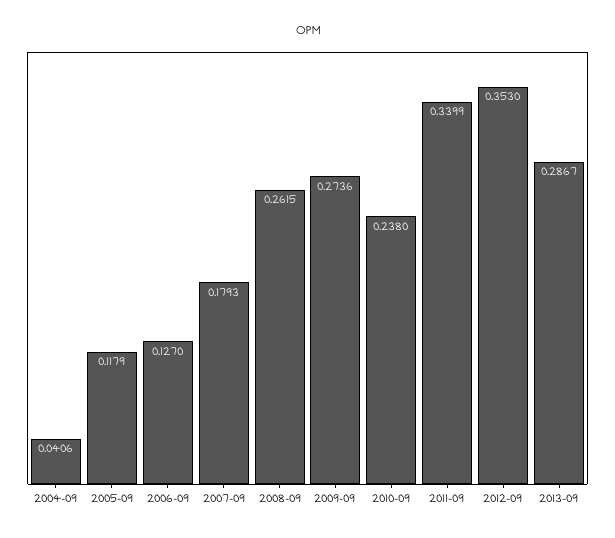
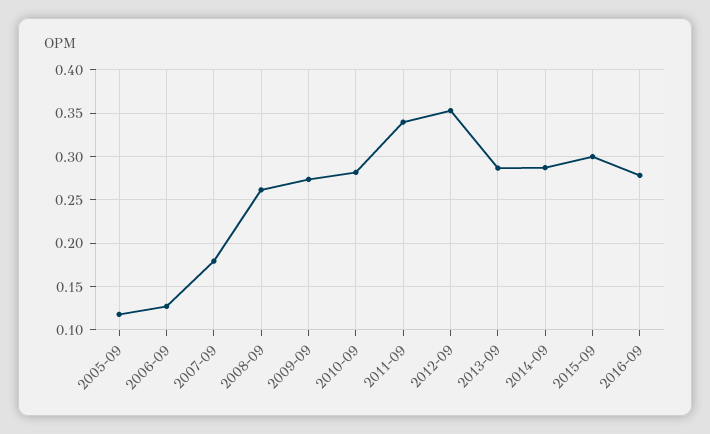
2004-09: 0.0406 -> none
2010-09: 0.238 -> 0.28
2014-09: none -> 0.29
2015-09: none -> 0.3
2016-09: none -> 0.28

